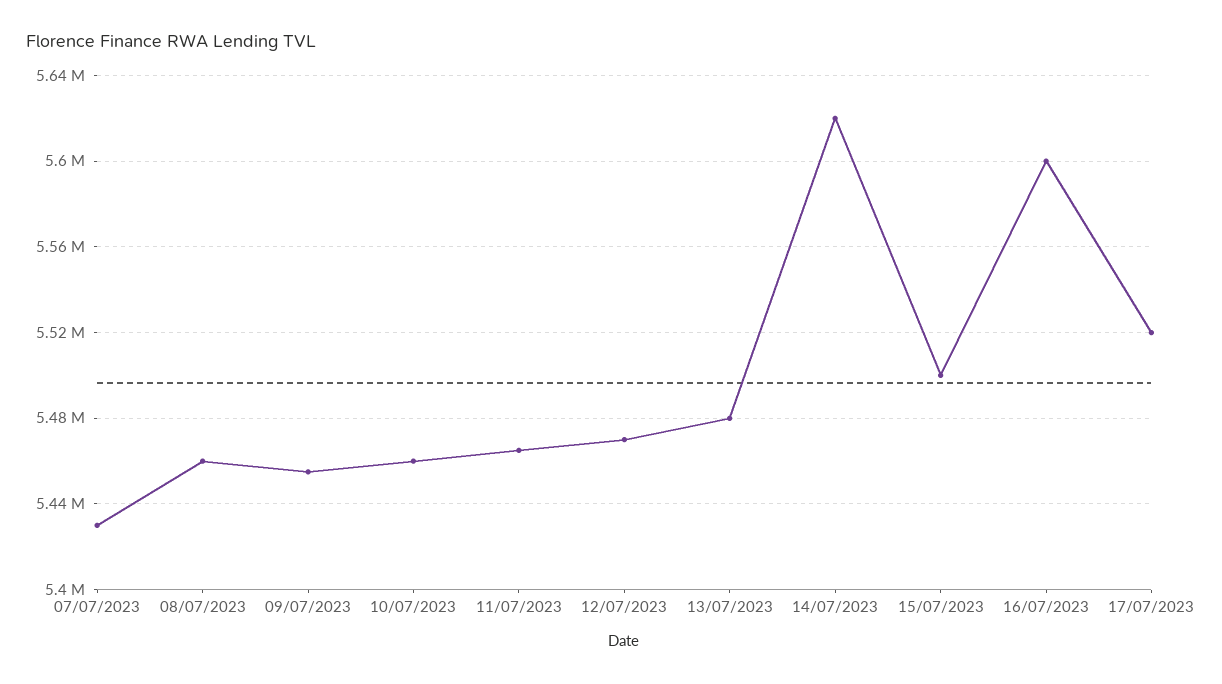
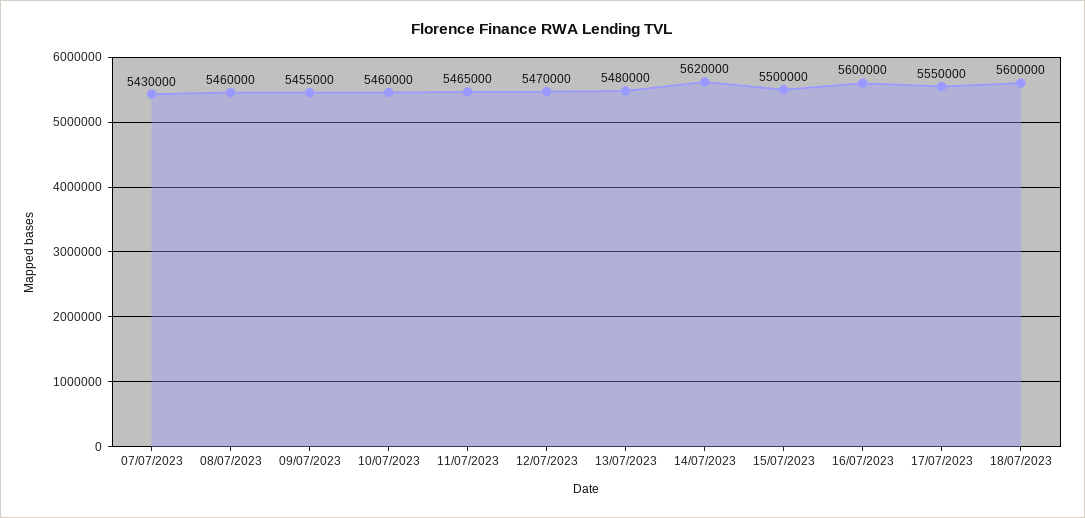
17/07/2023: 5520000 -> 5550000
18/07/2023: none -> 5600000

